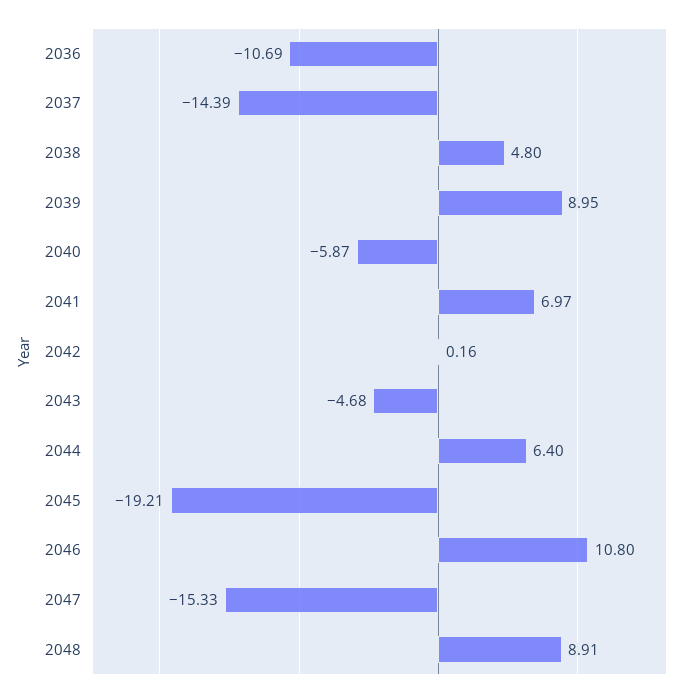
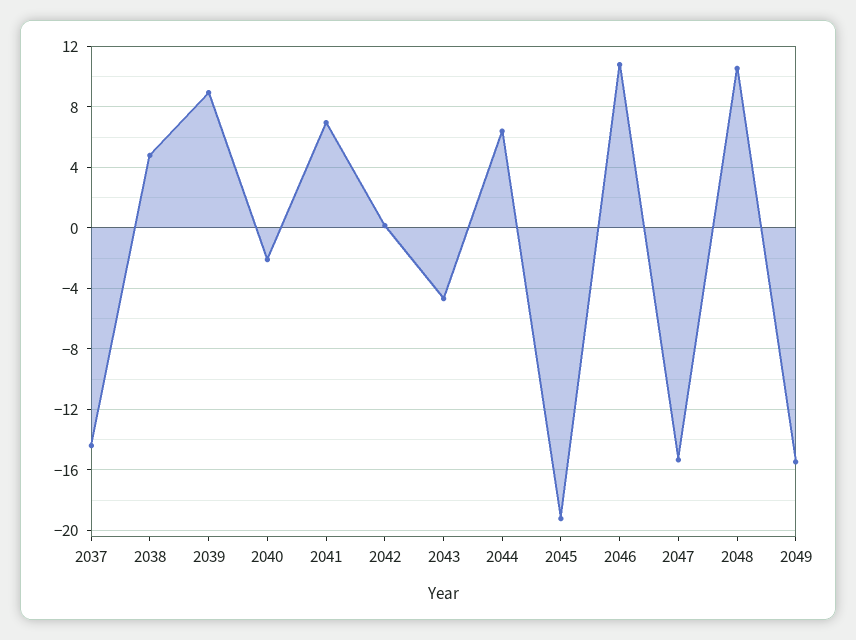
2036: -10.69 -> none
2040: -5.87 -> -2
2048: 8.91 -> 10.5
2049: none -> -15.5

